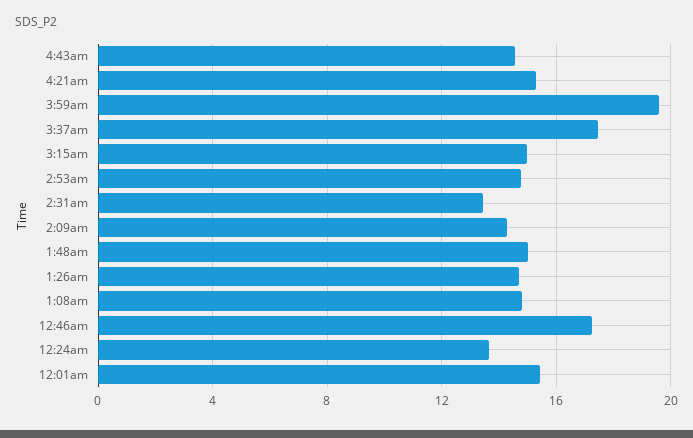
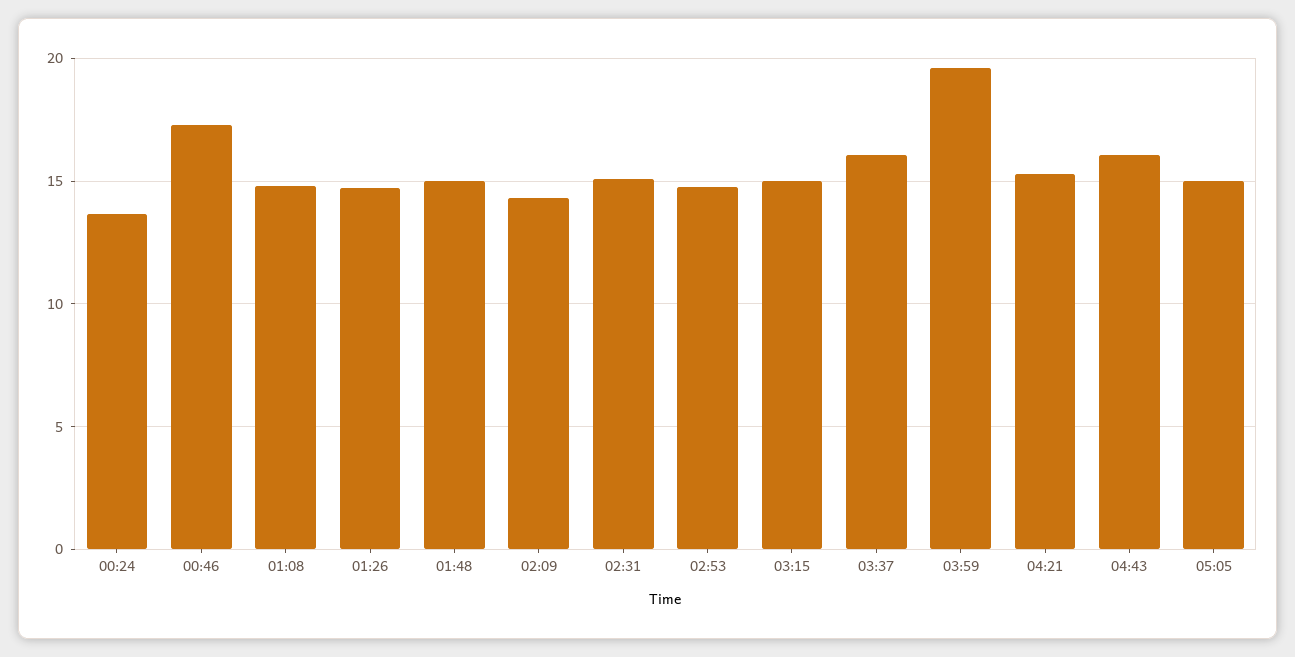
4:43am: 14.5 -> 16
3:37am: 17.5 -> 16
2:31am: 13.5 -> 15
12:01am: 15.5 -> none
05:05: none -> 15

